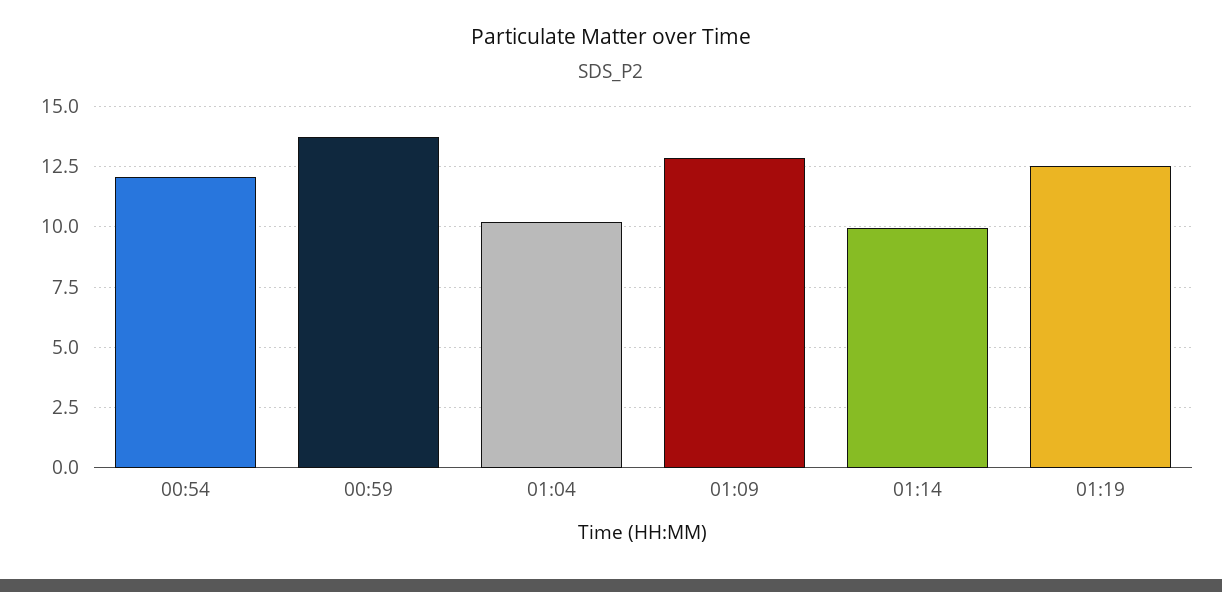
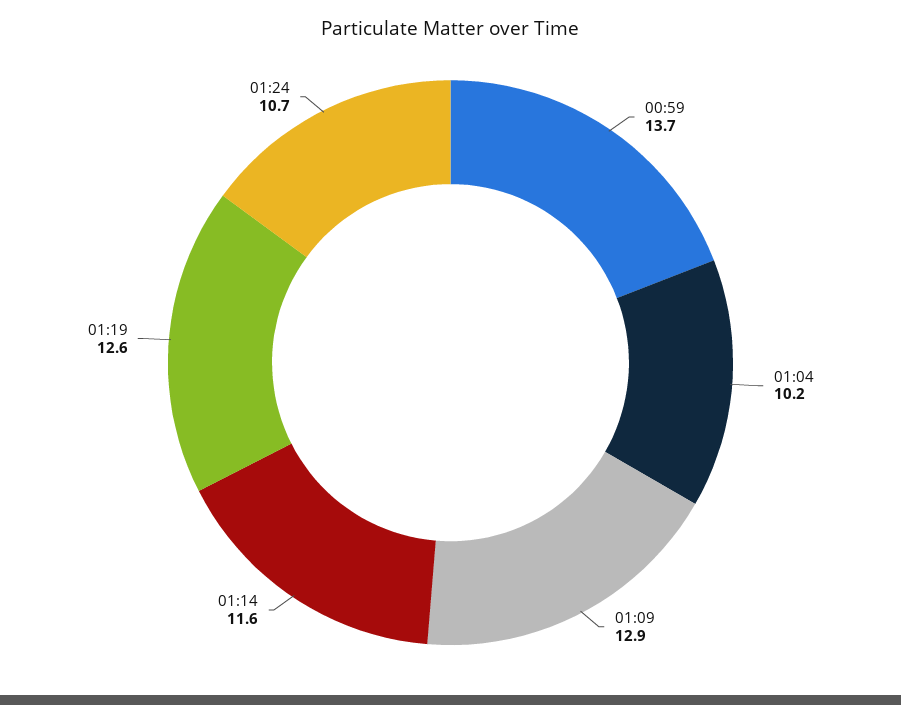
00:54: 12 -> none
01:14: 10 -> 11.6
01:24: none -> 10.7

